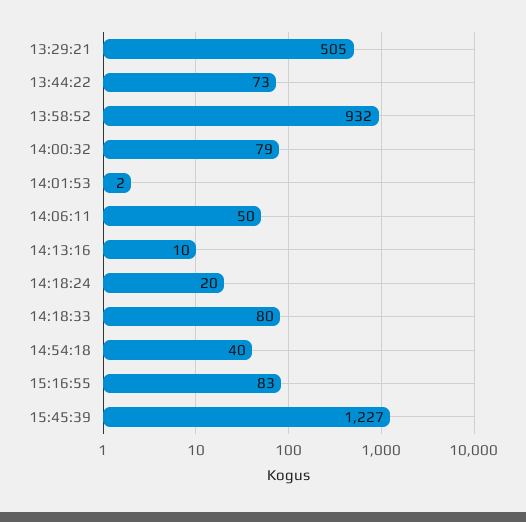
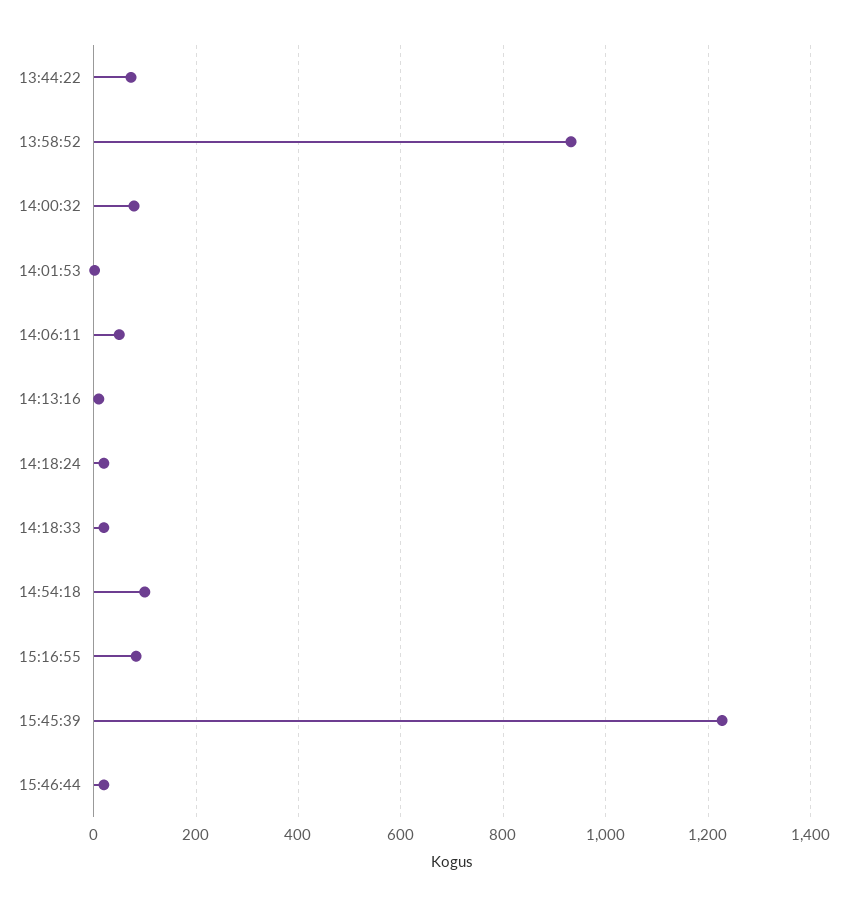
13:29:21: 505 -> none
14:18:33: 80 -> 20
14:54:18: 40 -> 100
15:46:44: none -> 20

